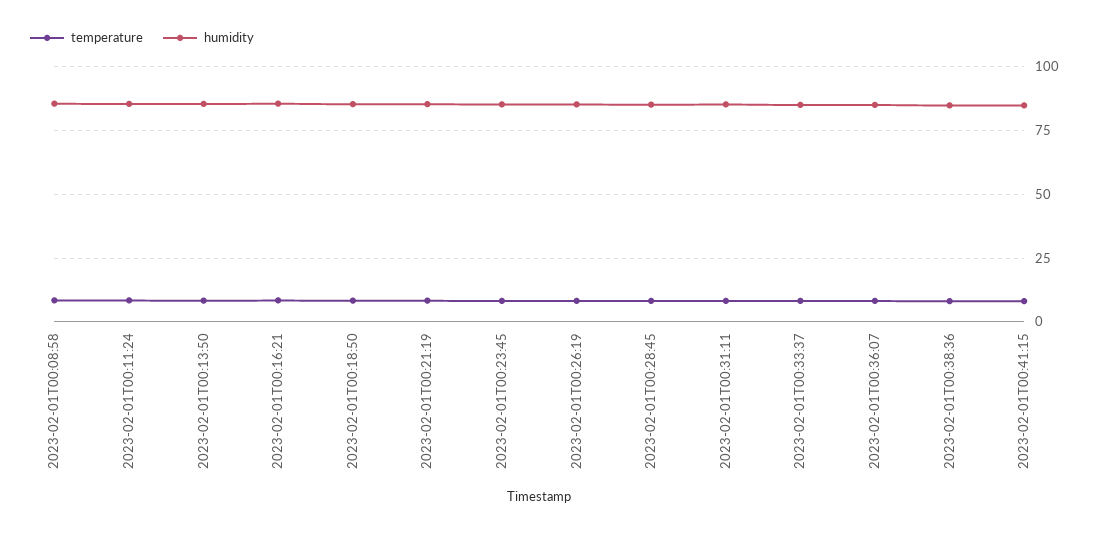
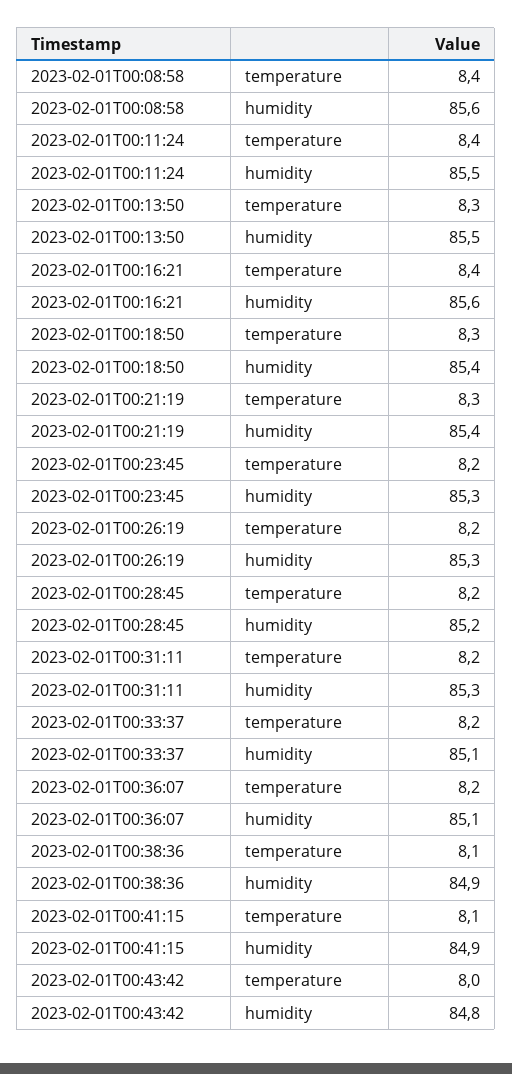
temperature, 2023-02-01T00:43:42: none -> 8
humidity, 2023-02-01T00:43:42: none -> 84.8

